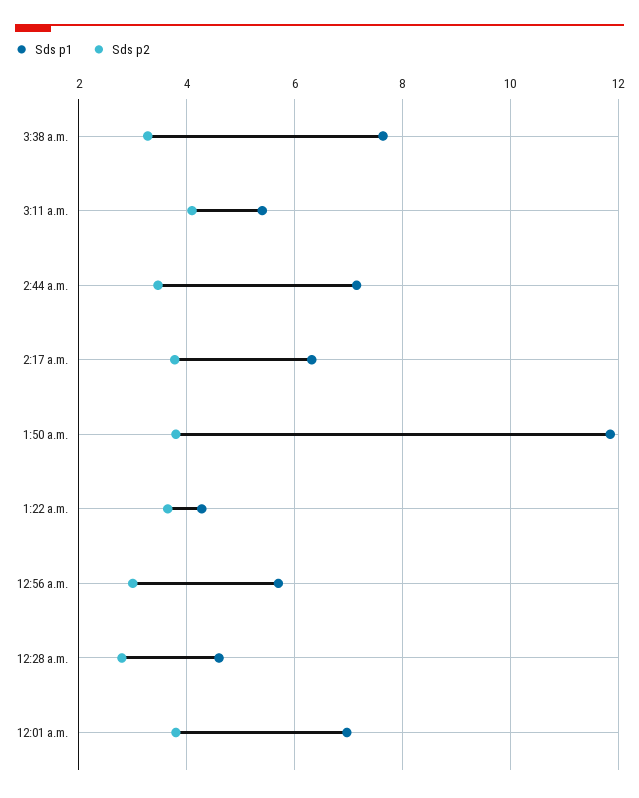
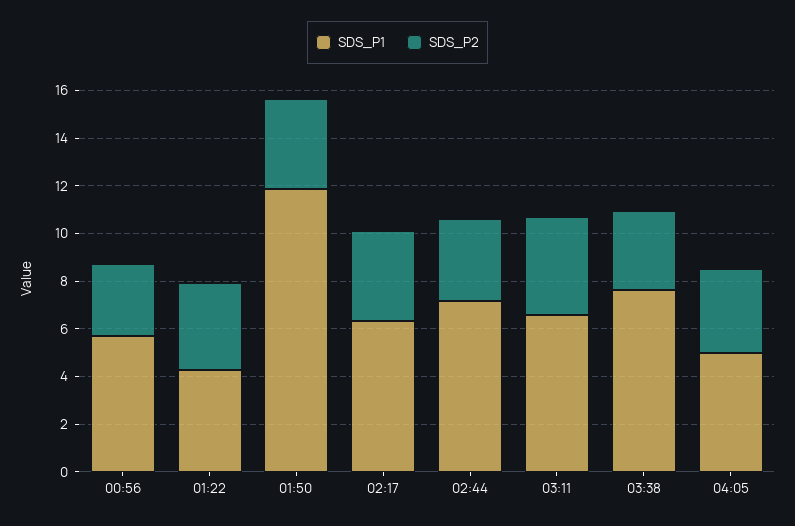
Sds p1, 3:11 a.m.: 5.4 -> 6.5
Sds p1, 12:28 a.m.: 4.6 -> none
Sds p2, 12:28 a.m.: 2.8 -> none
Sds p1, 12:01 a.m.: 7 -> none
Sds p2, 12:01 a.m.: 3.8 -> none
Sds p1, 04:05: none -> 5
Sds p2, 04:05: none -> 3.5

